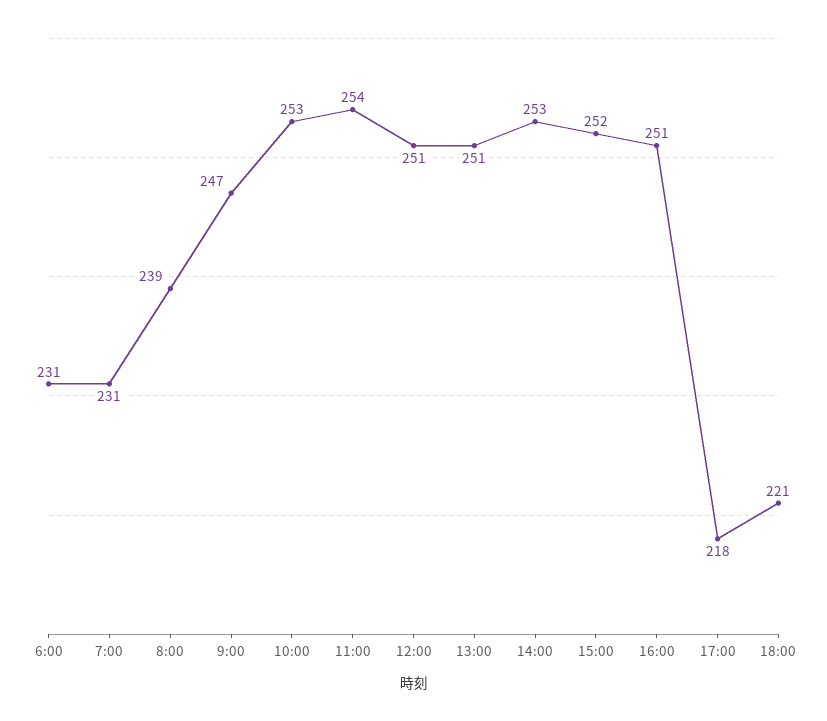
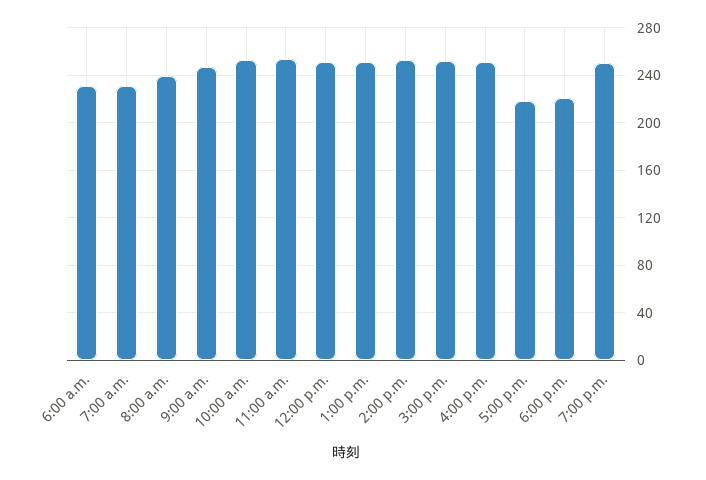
7:00 p.m.: none -> 250

